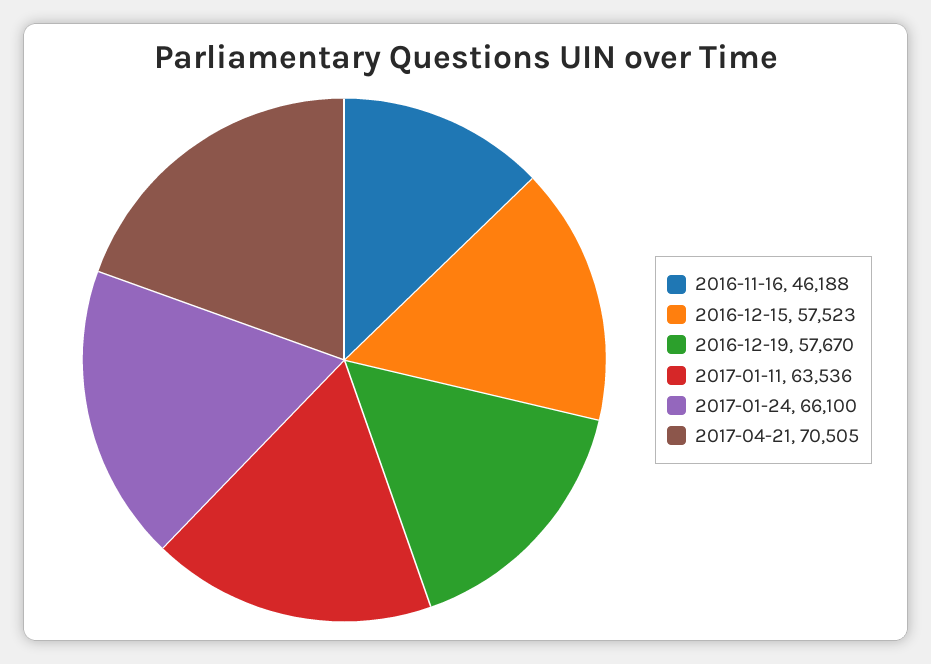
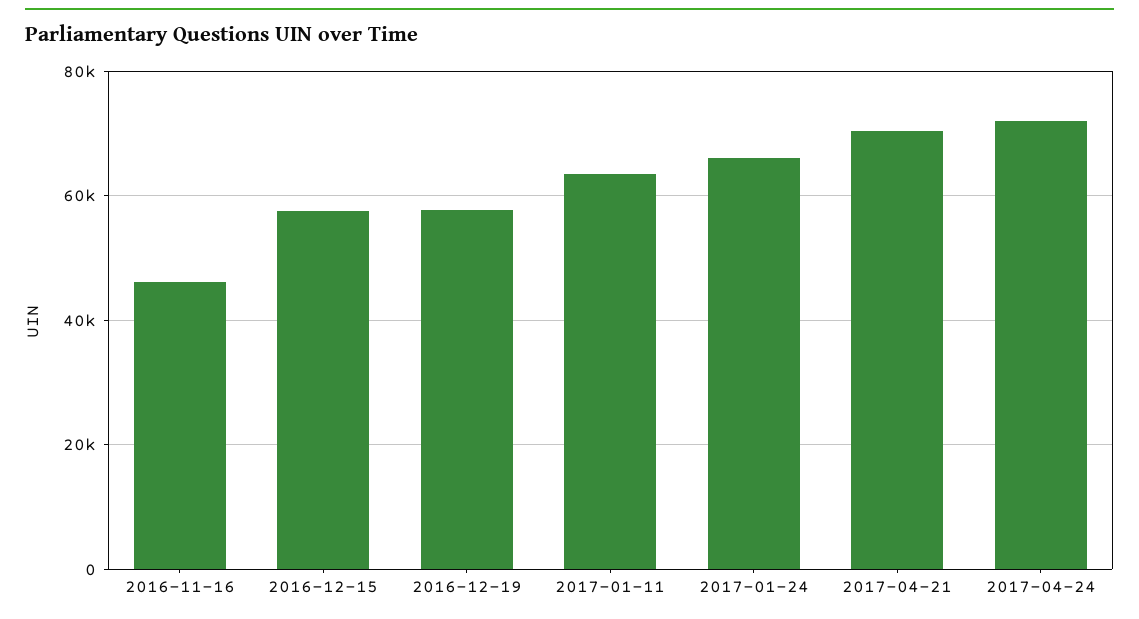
2017-04-24: none -> 72000

